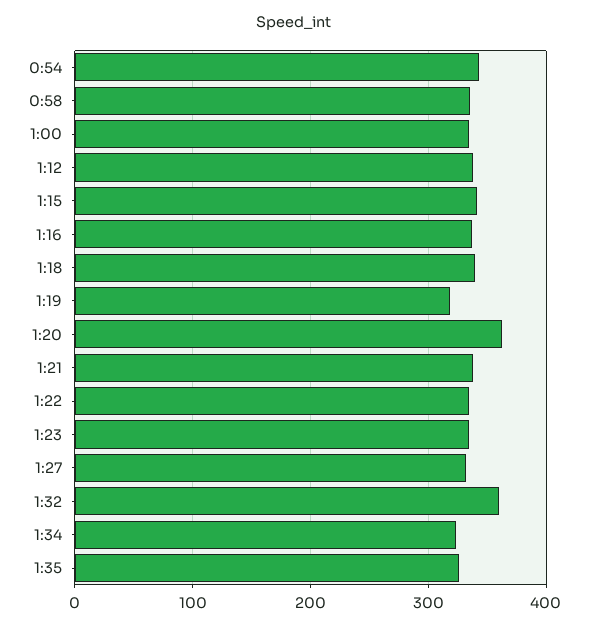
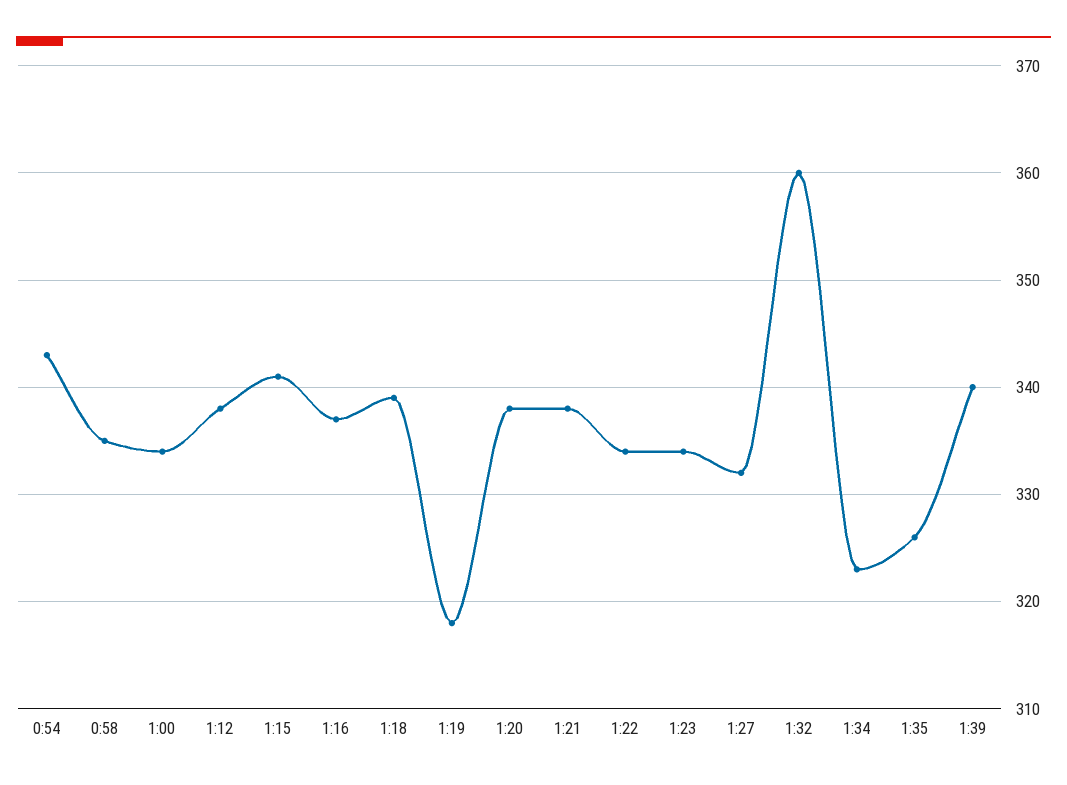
1:20: 360 -> 338
1:39: none -> 340

